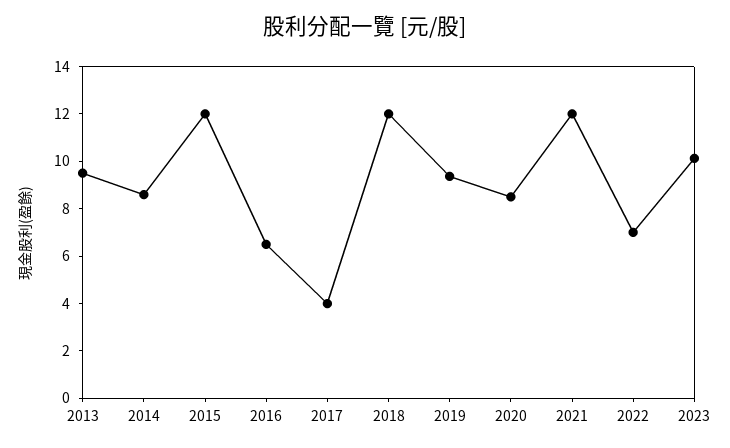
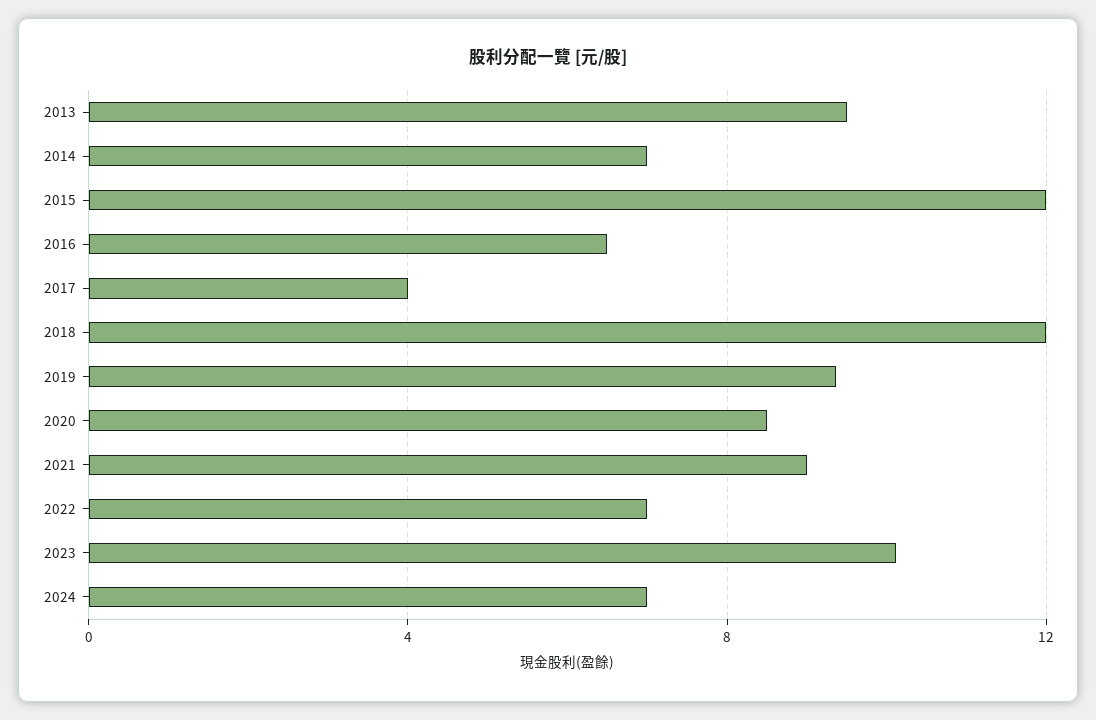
2014: 8.5 -> 7
2021: 12 -> 9
2024: none -> 7

